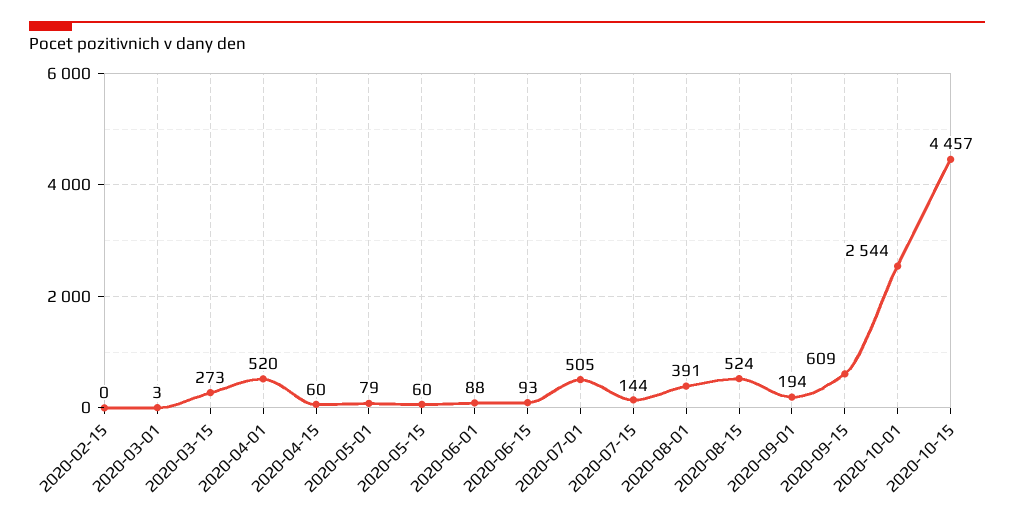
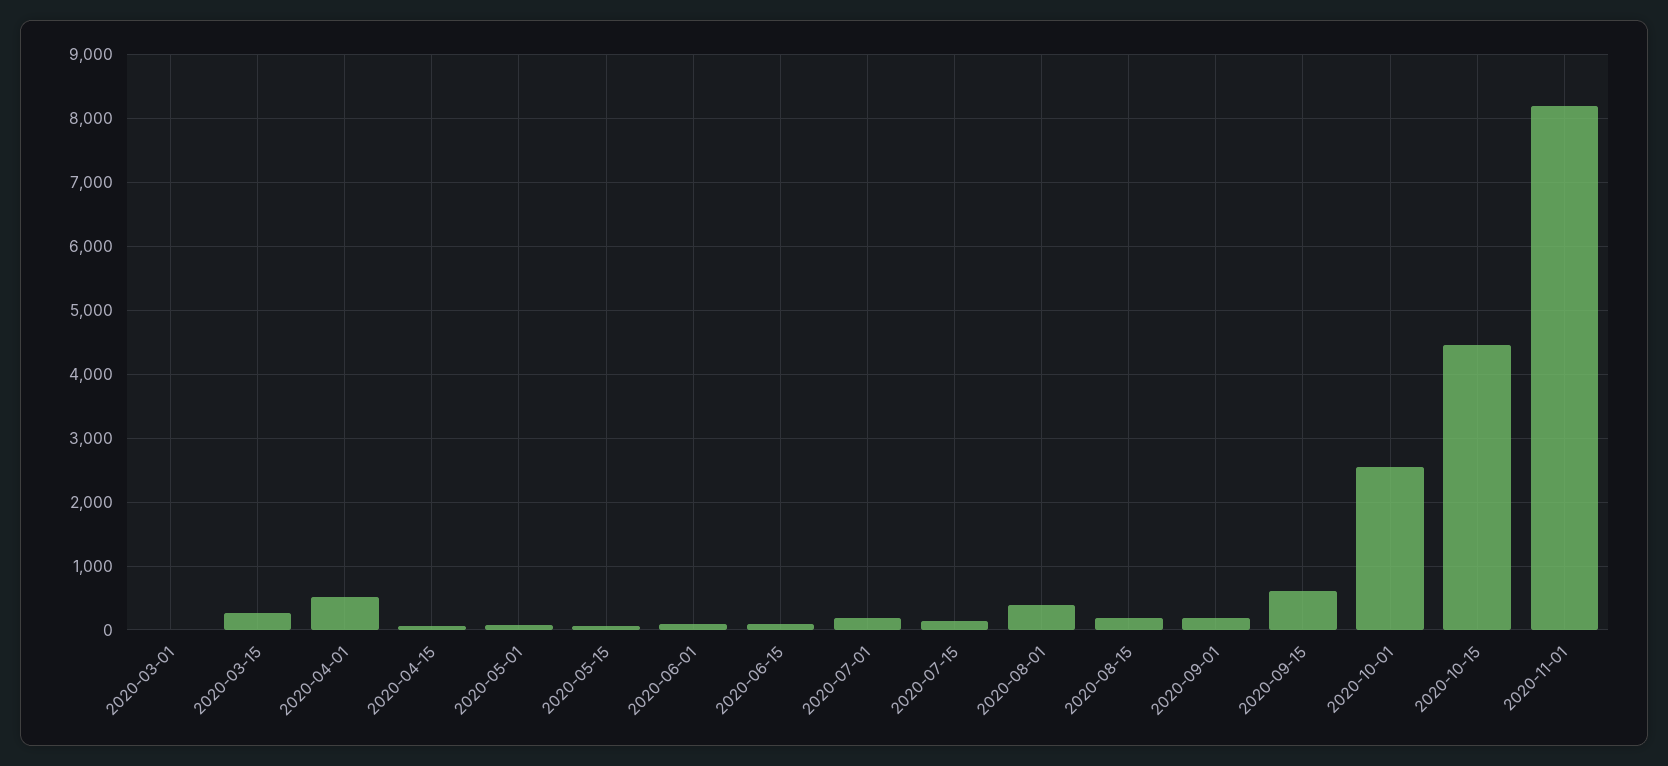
2020-02-15: 0 -> none
2020-07-01: 505 -> 200
2020-08-15: 524 -> 200
2020-11-01: none -> 8200

